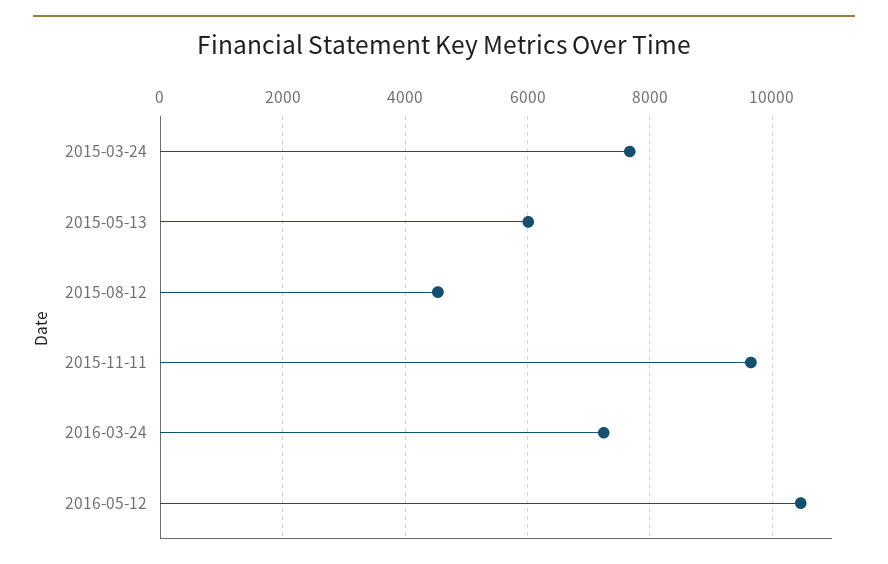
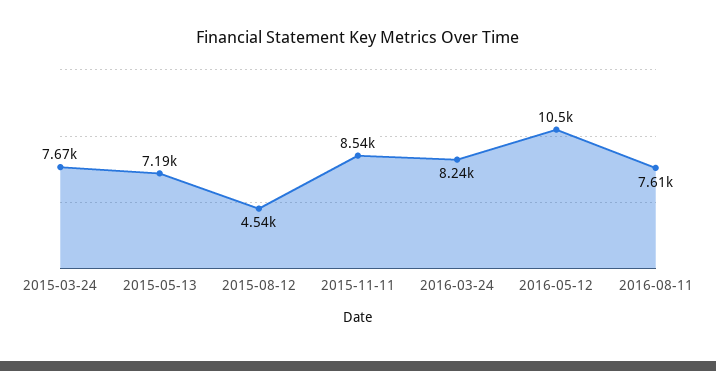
2015-05-13: 6000 -> 7190
2015-11-11: 9600 -> 8540
2016-03-24: 7200 -> 8240
2016-08-11: none -> 7610

